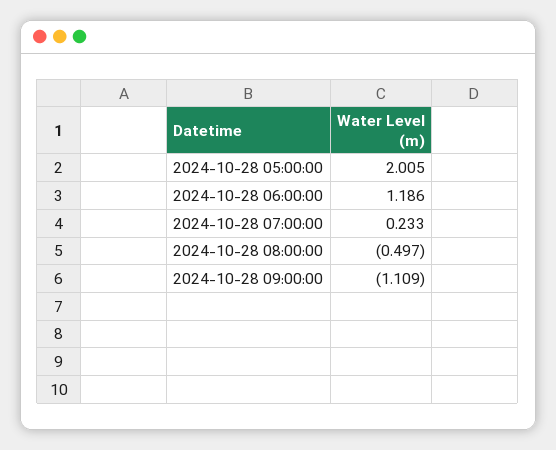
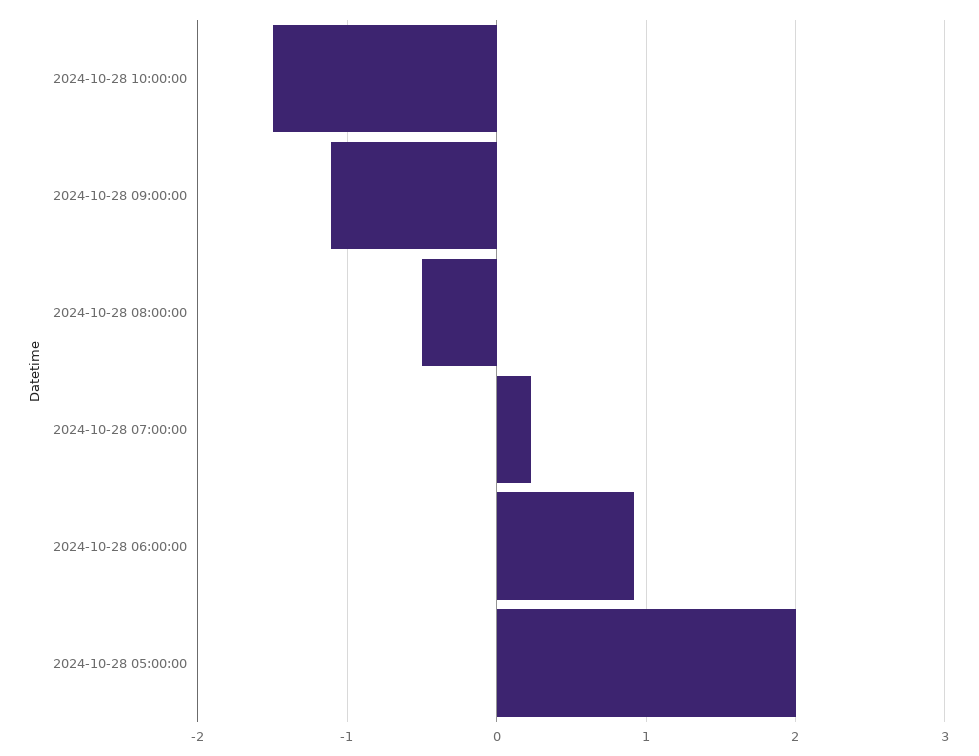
2024-10-28 06:00:00: 1.186 -> 0.9
2024-10-28 10:00:00: none -> -1.5

